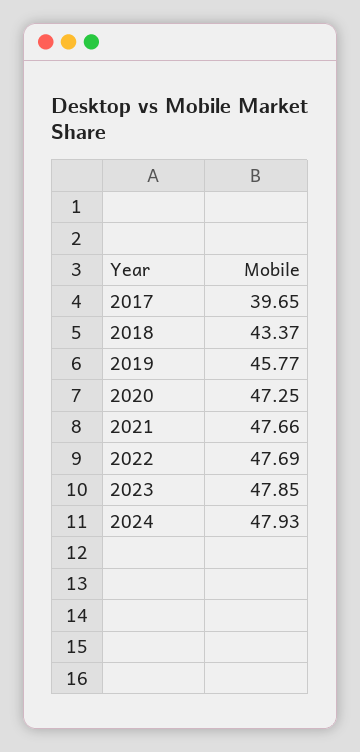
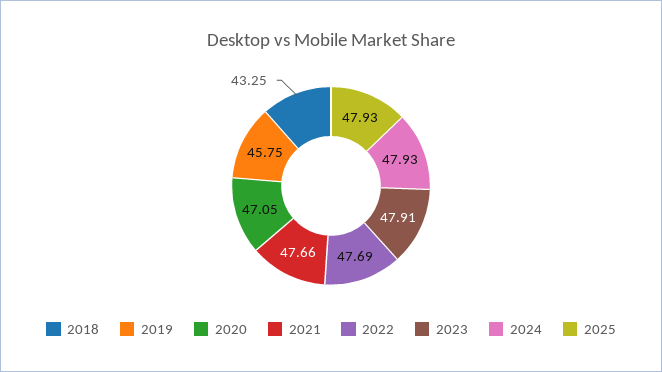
2017: 39.65 -> none
2018: 43.37 -> 43.25
2019: 45.77 -> 45.75
2020: 47.25 -> 47.05
2023: 47.85 -> 47.91
2025: none -> 47.93

